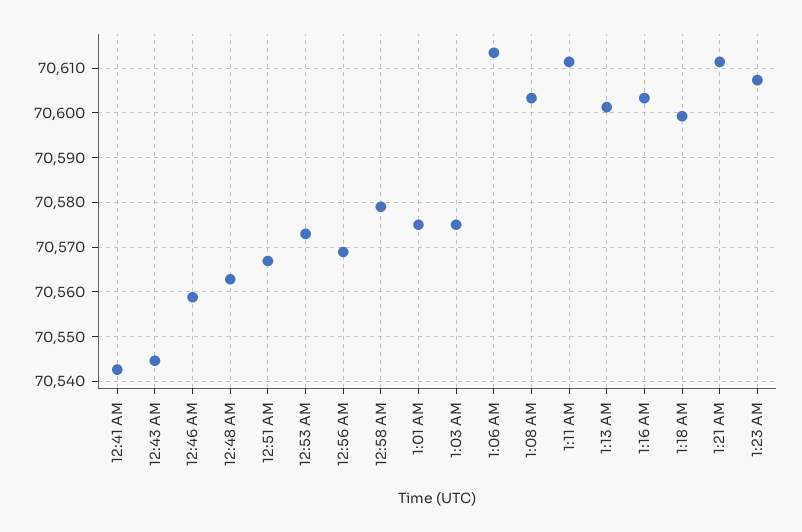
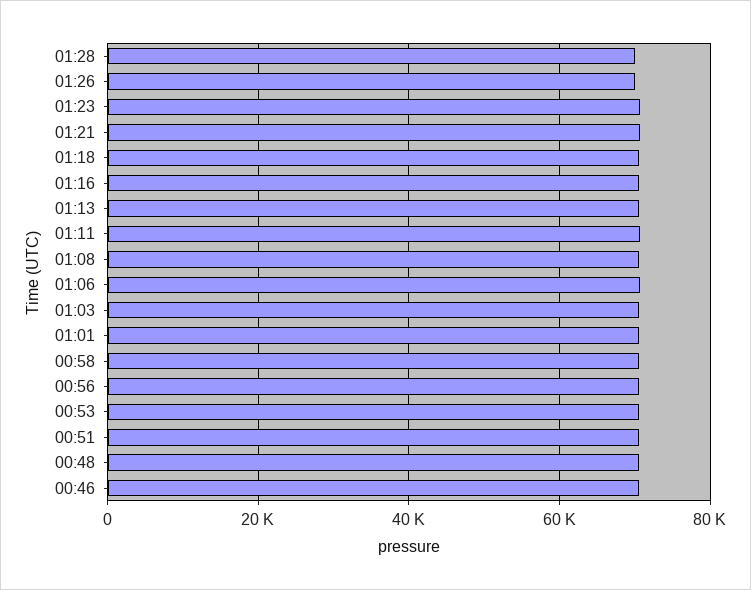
12:41 AM: 70542 -> none
12:43 AM: 70544 -> none
01:28: none -> 70000
01:26: none -> 70000

